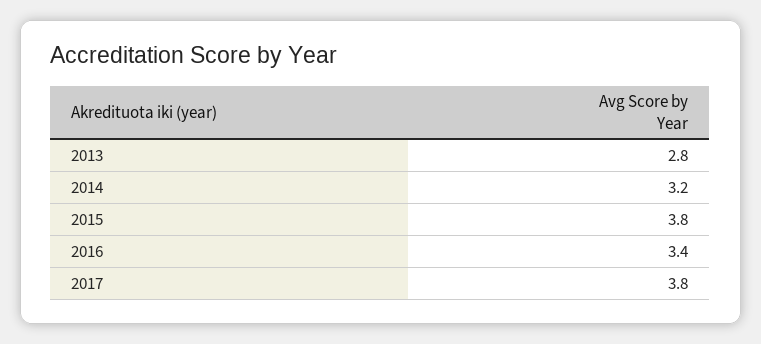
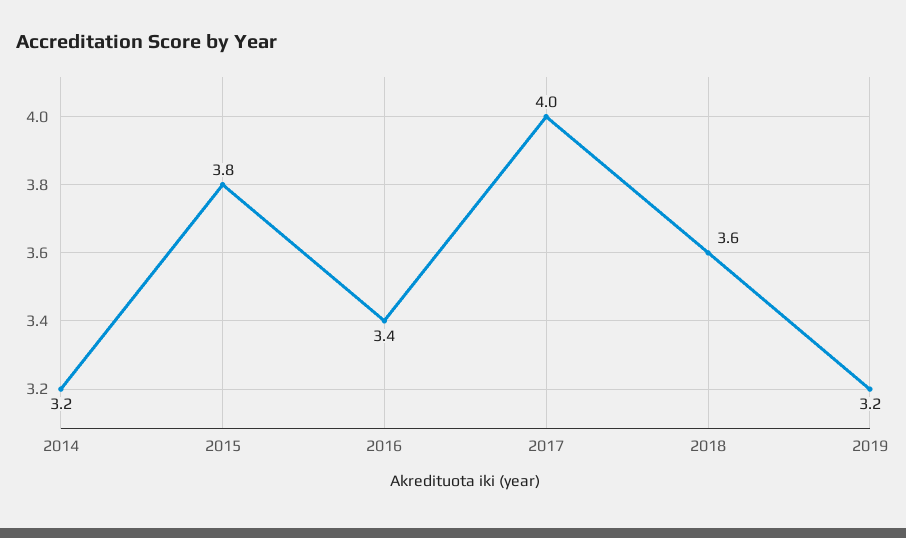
2013: 2.8 -> none
2017: 3.8 -> 4
2018: none -> 3.6
2019: none -> 3.2

